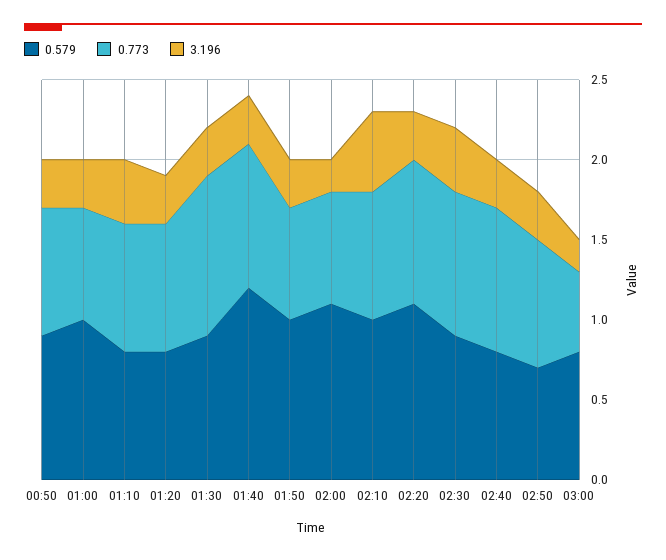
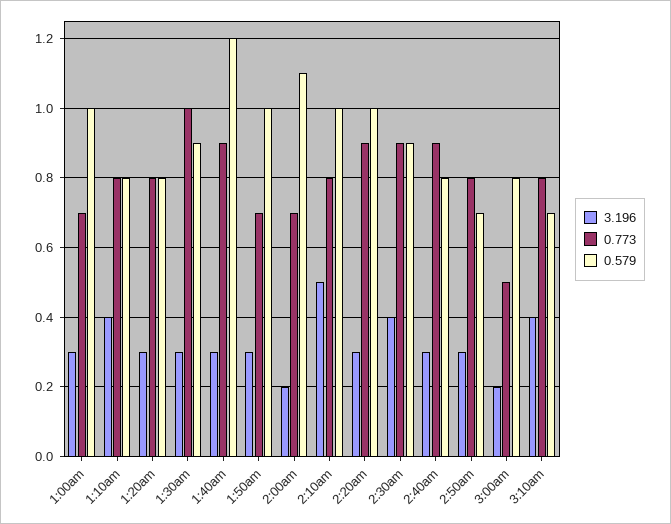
0.579, 00:50: 0.9 -> none
0.773, 00:50: 0.8 -> none
3.196, 00:50: 0.3 -> none
0.579, 02:20: 1.1 -> 1
3.196, 3:10am: none -> 0.4
0.773, 3:10am: none -> 0.8
0.579, 3:10am: none -> 0.7

